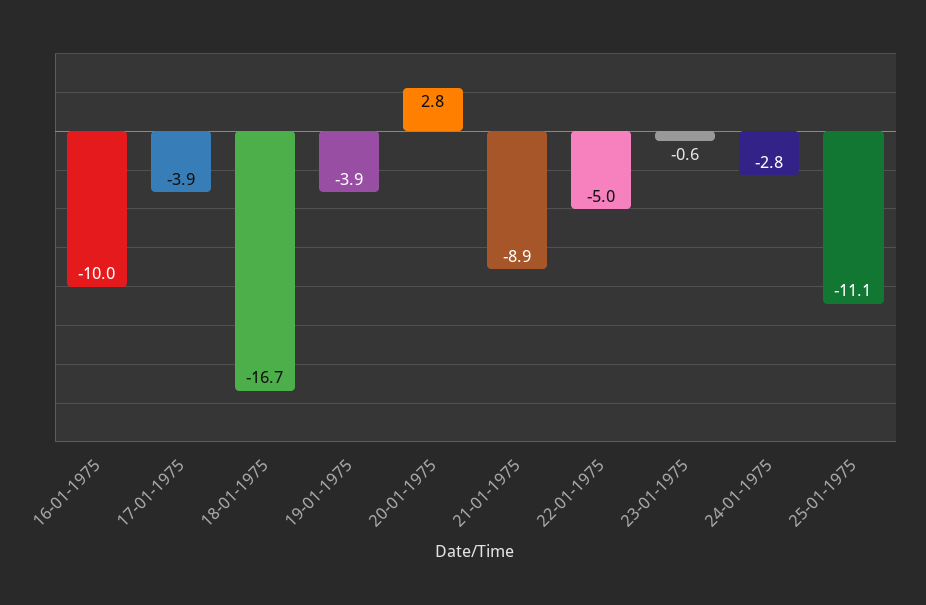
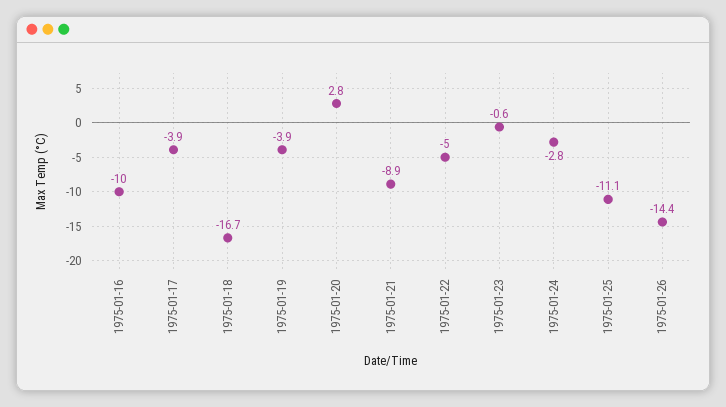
1975-01-26: none -> -14.4

